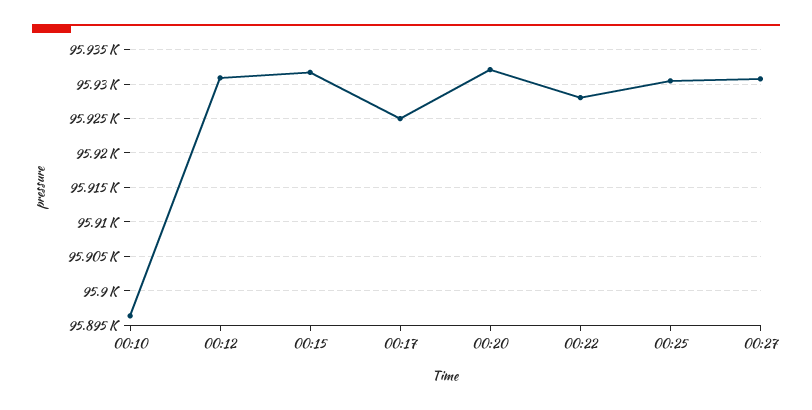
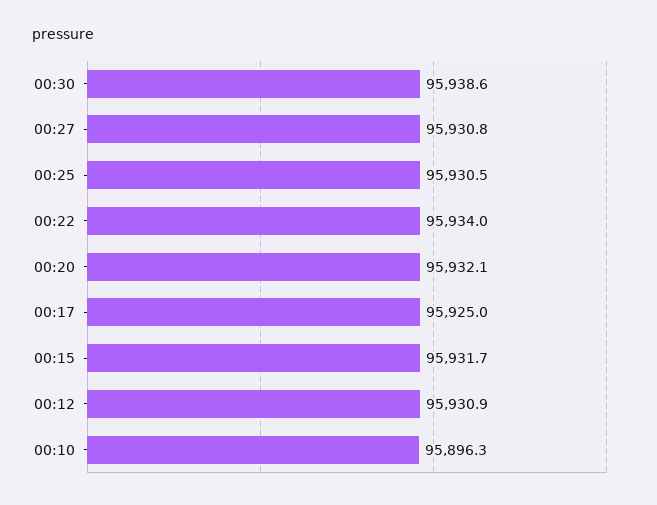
00:22: 95928 -> 95934
00:30: none -> 95938.6

